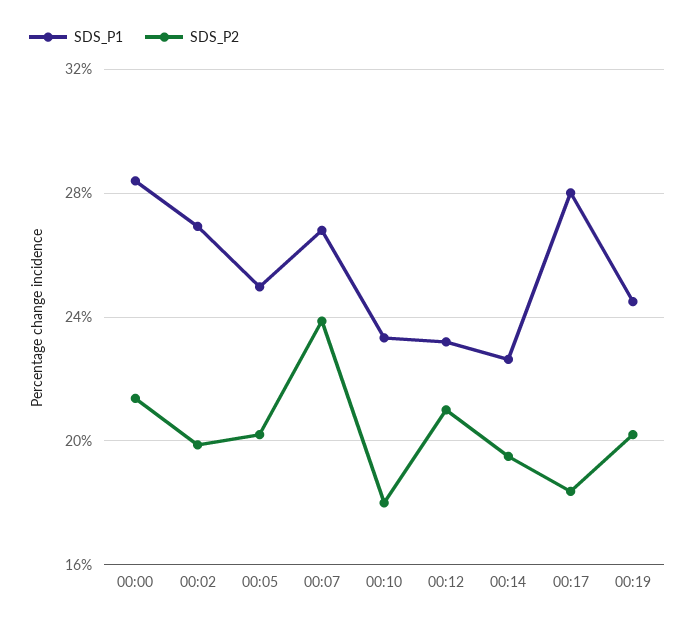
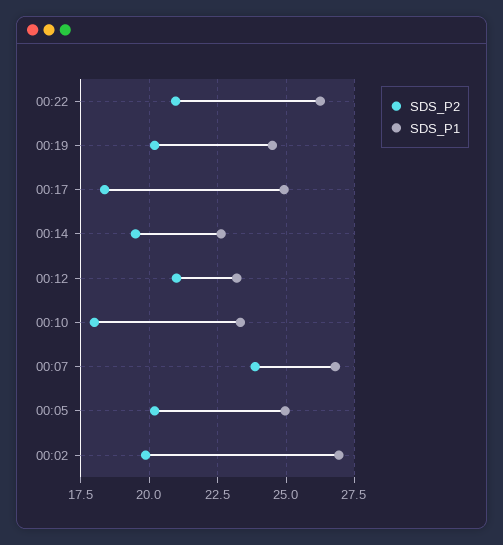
SDS_P1, 00:00: 28.5 -> none
SDS_P2, 00:00: 21.5 -> none
SDS_P1, 00:17: 28 -> 25
SDS_P2, 00:22: none -> 21
SDS_P1, 00:22: none -> 26.25

